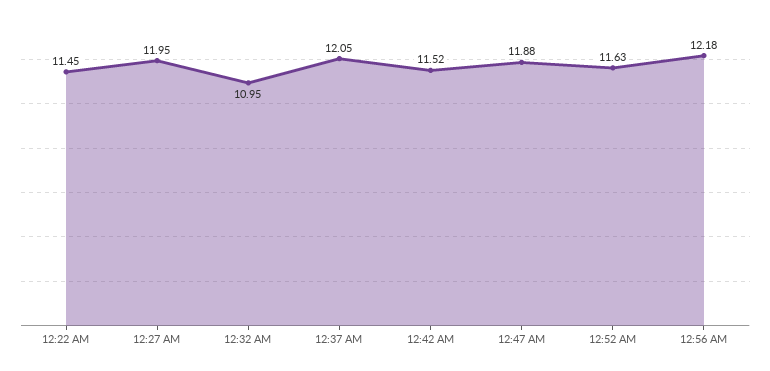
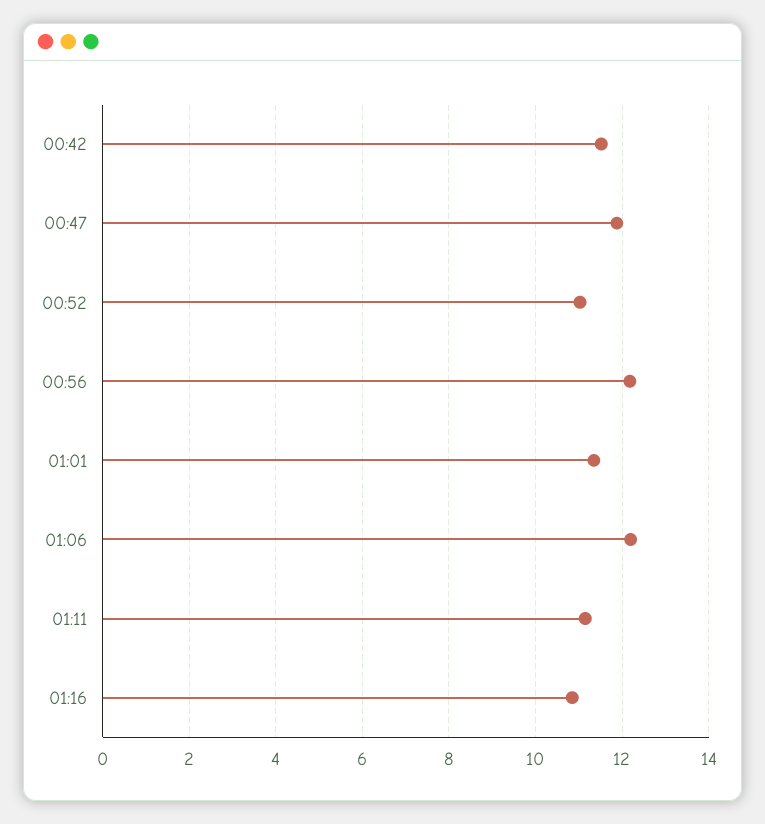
12:22 AM: 11.45 -> none
12:27 AM: 11.95 -> none
12:32 AM: 10.95 -> none
12:37 AM: 12.05 -> none
12:52 AM: 11.63 -> 11
01:01: none -> 11.4
01:06: none -> 12.2
01:11: none -> 11.2
01:16: none -> 10.8

